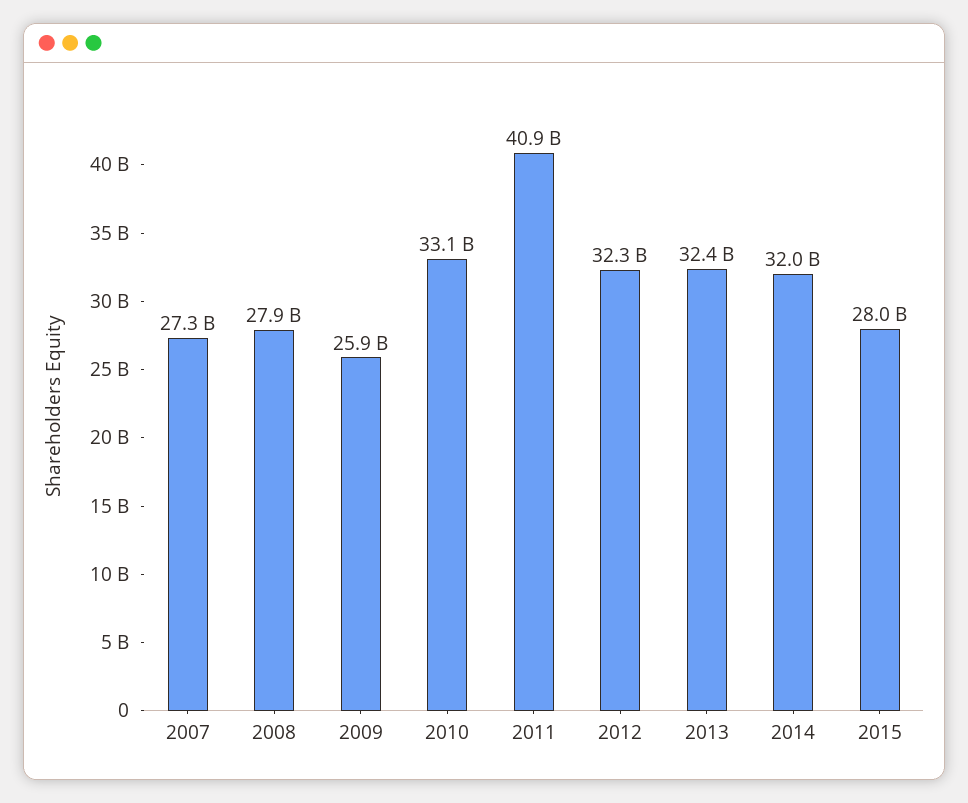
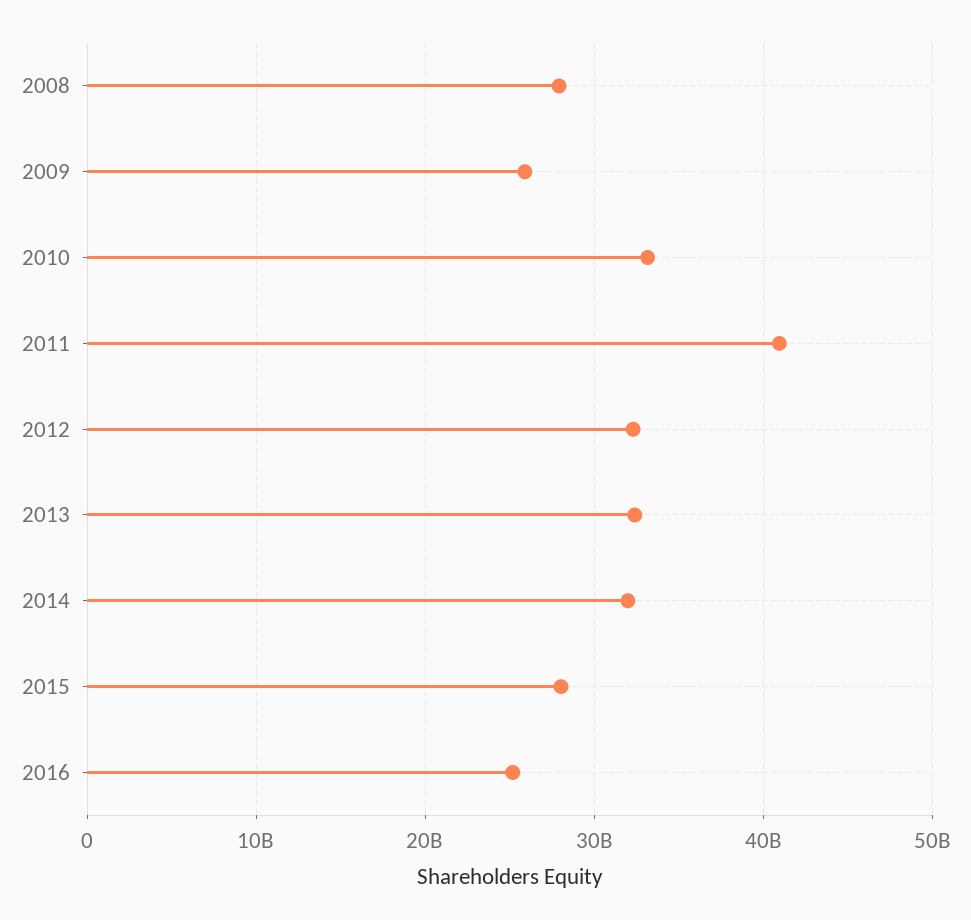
2007: 27300000000 -> none
2016: none -> 25000000000

